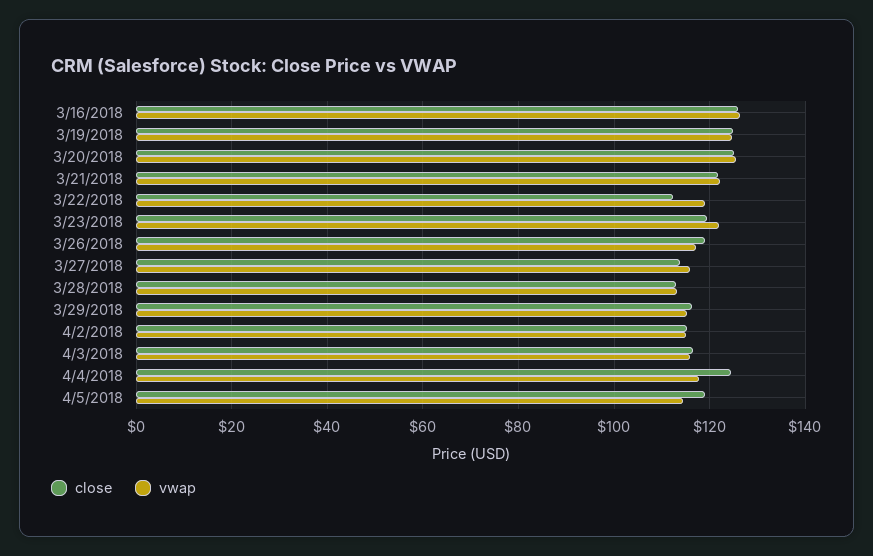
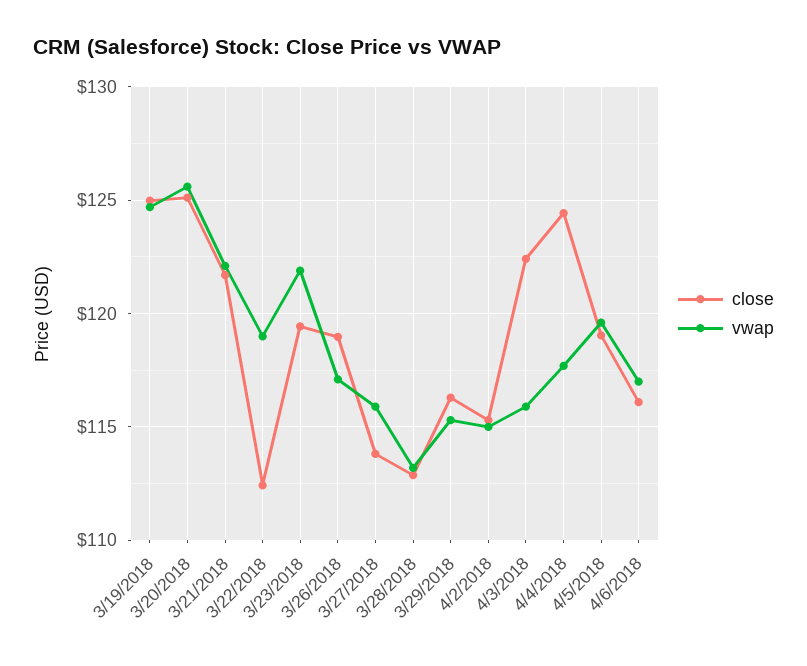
close, 3/16/2018: 126 -> none
vwap, 3/16/2018: 126 -> none
close, 4/3/2018: 116 -> 122.5
vwap, 4/5/2018: 114 -> 119.5
close, 4/6/2018: none -> 116
vwap, 4/6/2018: none -> 117

